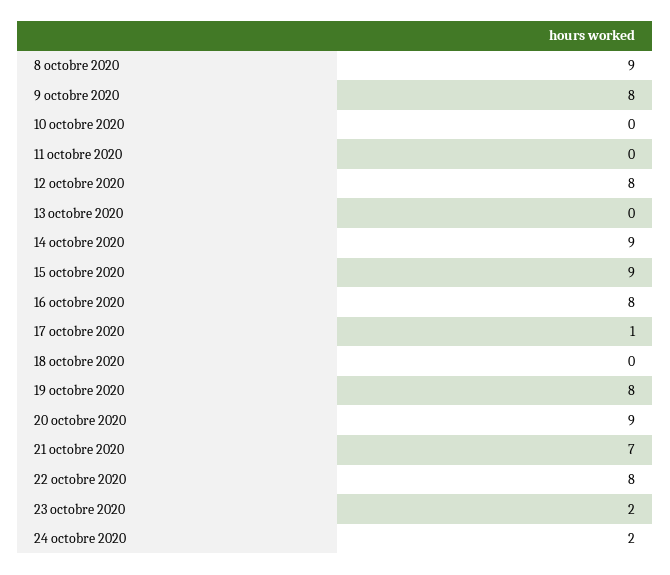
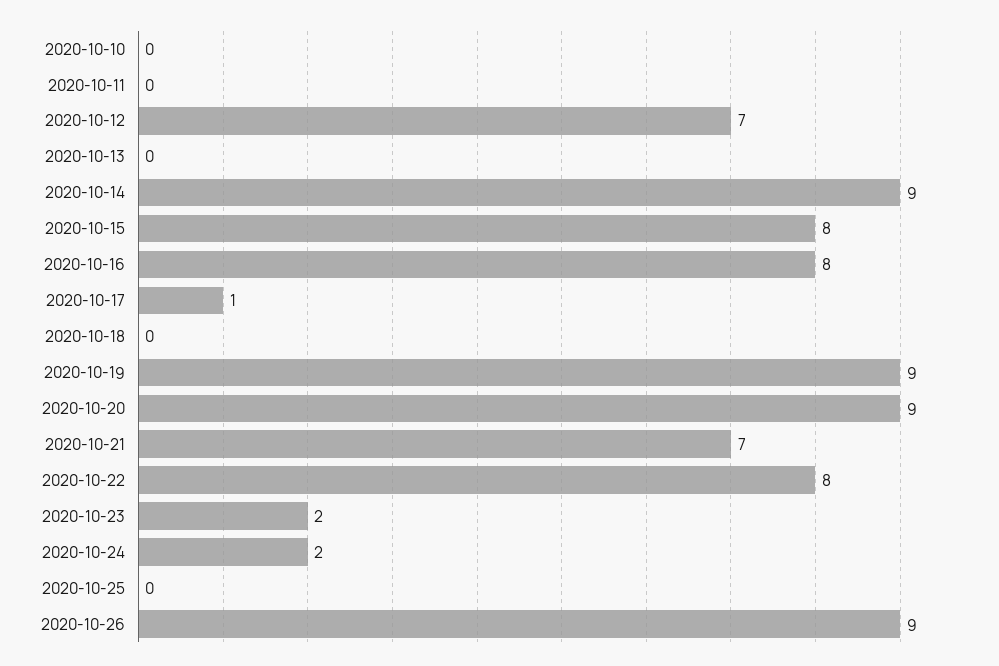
8 octobre 2020: 9 -> none
9 octobre 2020: 8 -> none
12 octobre 2020: 8 -> 7
15 octobre 2020: 9 -> 8
19 octobre 2020: 8 -> 9
2020-10-25: none -> 0
2020-10-26: none -> 9

